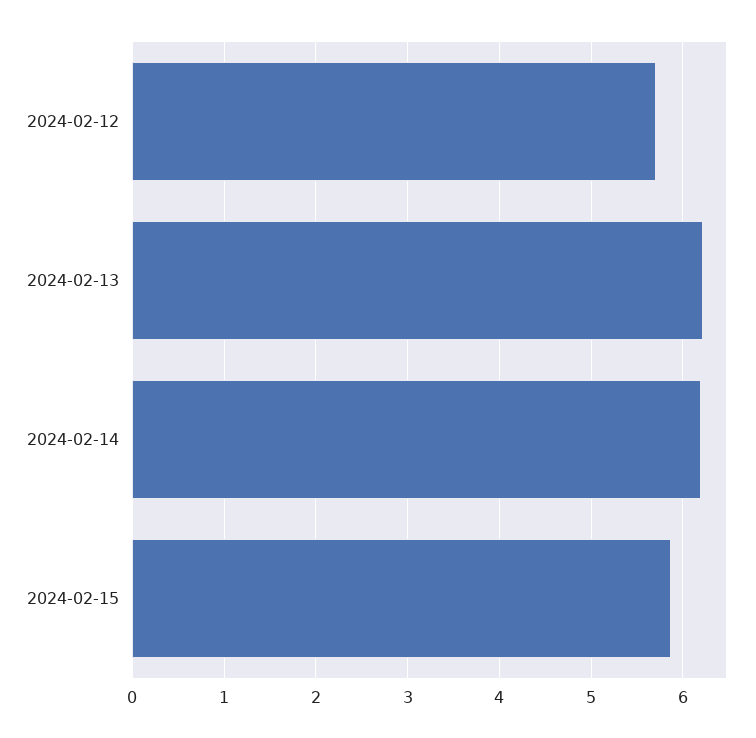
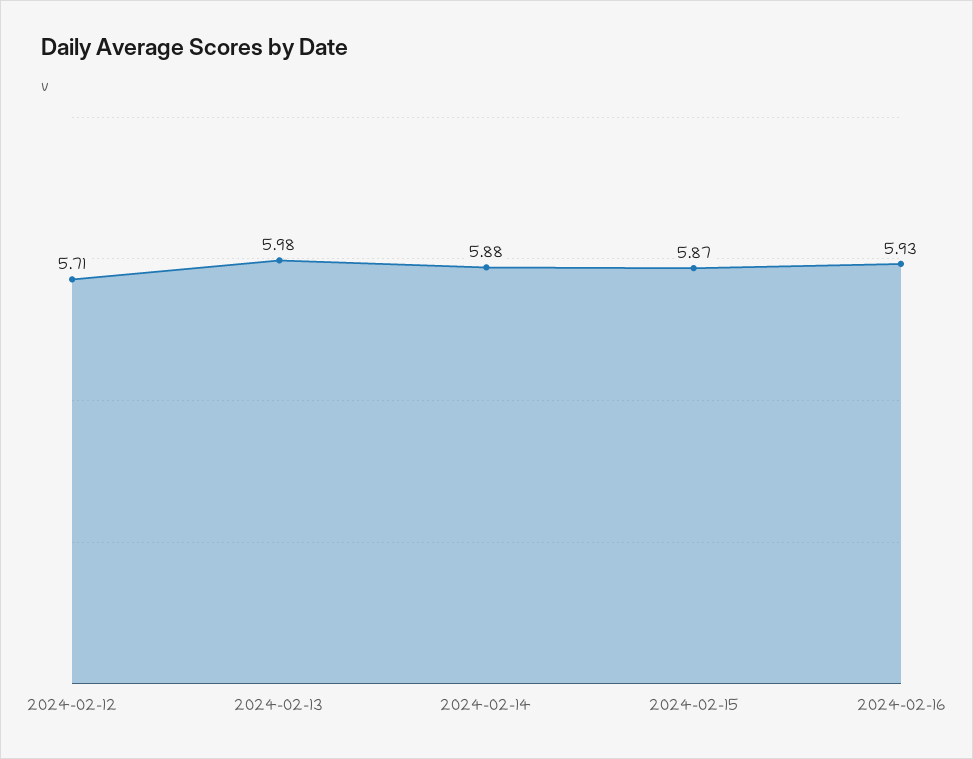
2024-02-13: 6.2 -> 5.98
2024-02-14: 6.2 -> 5.88
2024-02-16: none -> 5.93

